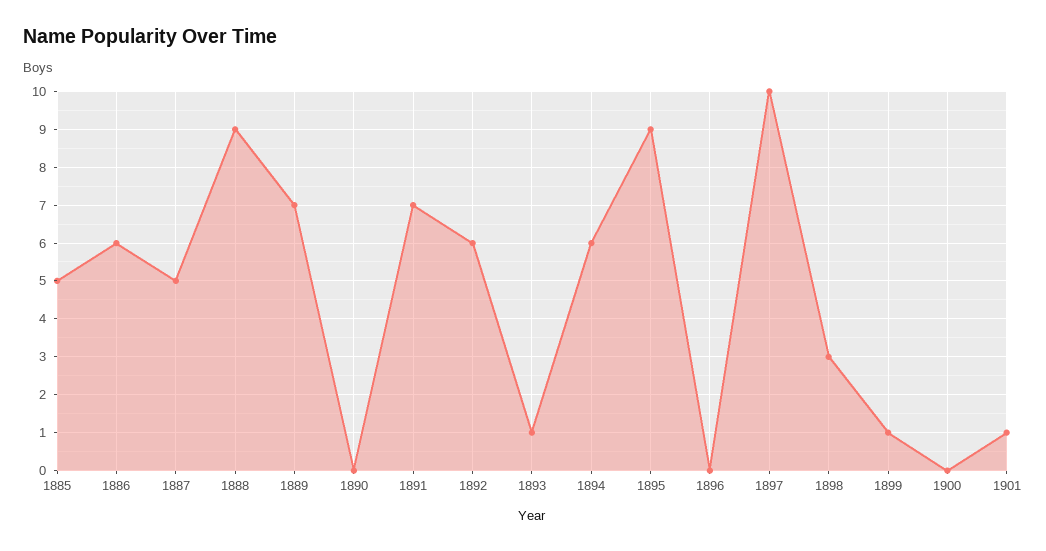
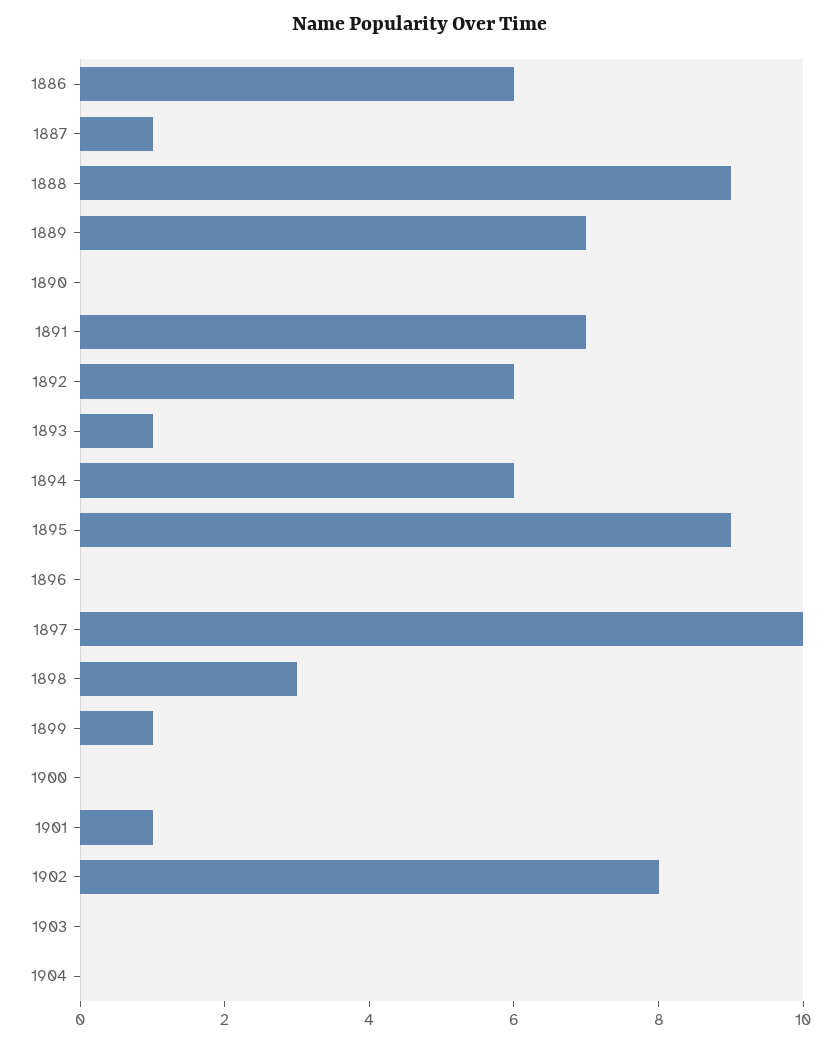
1885: 5 -> none
1887: 5 -> 1
1902: none -> 8
1903: none -> 0
1904: none -> 0

